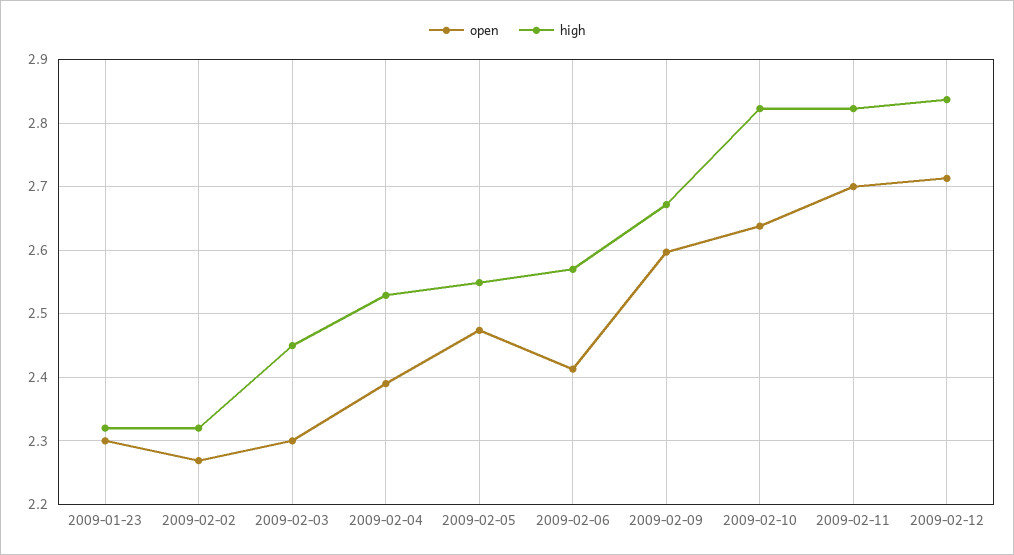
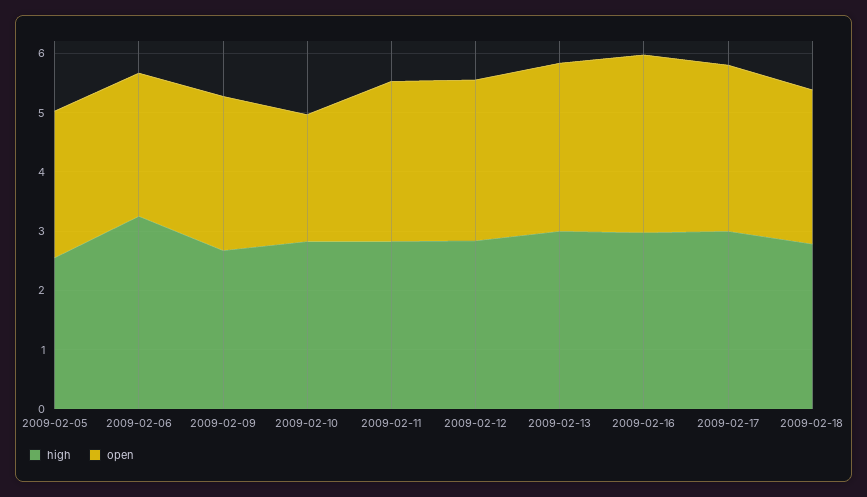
open, 2009-01-23: 2.3 -> none
high, 2009-01-23: 2.32 -> none
open, 2009-02-02: 2.27 -> none
high, 2009-02-02: 2.32 -> none
open, 2009-02-03: 2.3 -> none
high, 2009-02-03: 2.45 -> none
open, 2009-02-04: 2.39 -> none
high, 2009-02-04: 2.53 -> none
high, 2009-02-06: 2.57 -> 3.2
open, 2009-02-10: 2.64 -> 2.2
high, 2009-02-13: none -> 3
open, 2009-02-13: none -> 2.8
high, 2009-02-16: none -> 3
open, 2009-02-16: none -> 3
high, 2009-02-17: none -> 3
open, 2009-02-17: none -> 2.8
high, 2009-02-18: none -> 2.8
open, 2009-02-18: none -> 2.6

